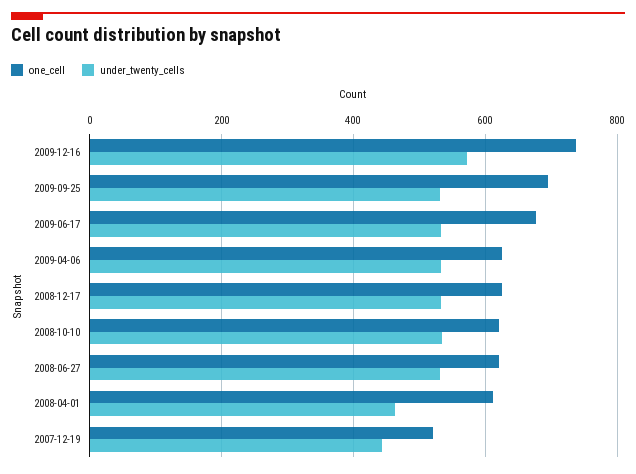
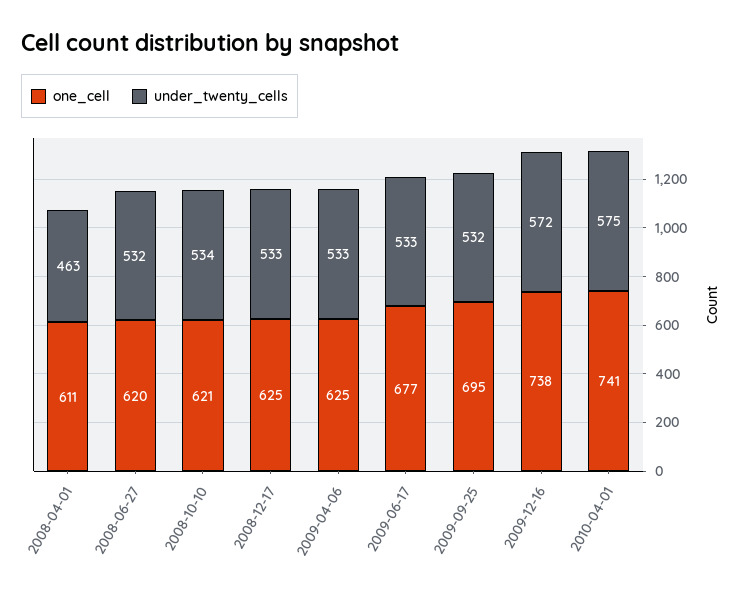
one_cell, 2007-12-19: 520 -> none
under_twenty_cells, 2007-12-19: 440 -> none
one_cell, 2010-04-01: none -> 741
under_twenty_cells, 2010-04-01: none -> 575

